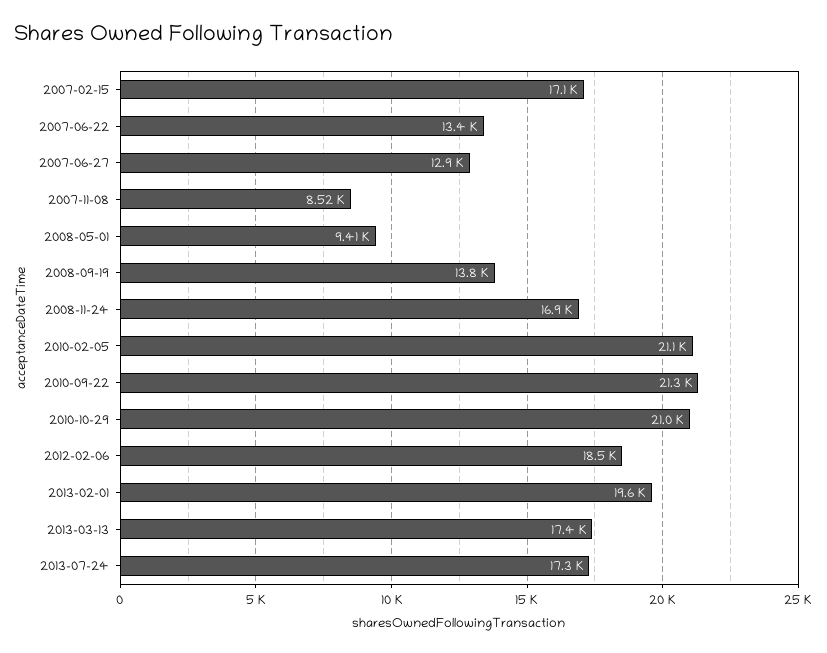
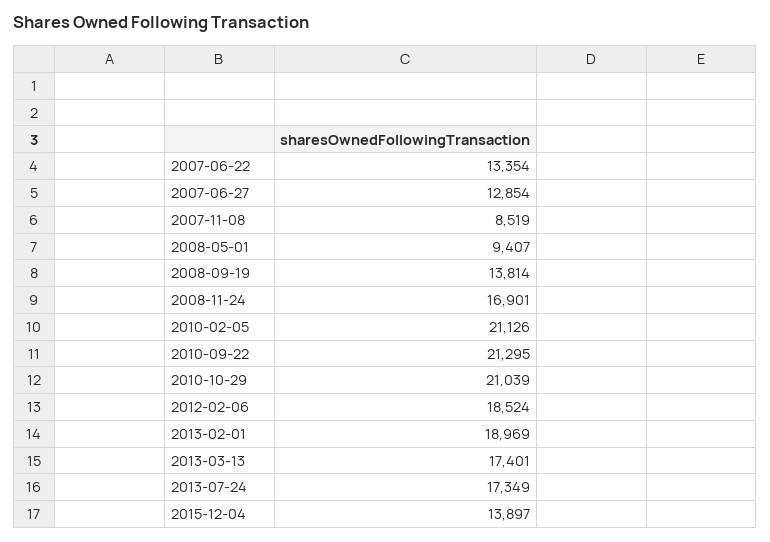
2007-02-15: 17100 -> none
2013-02-01: 19600 -> 18969
2015-12-04: none -> 13897

